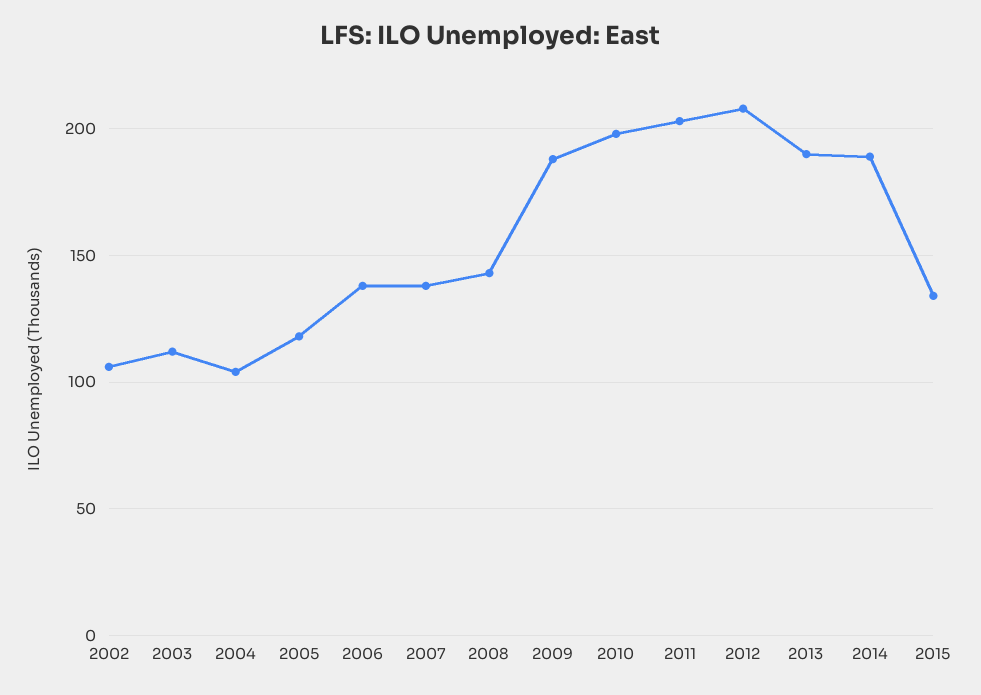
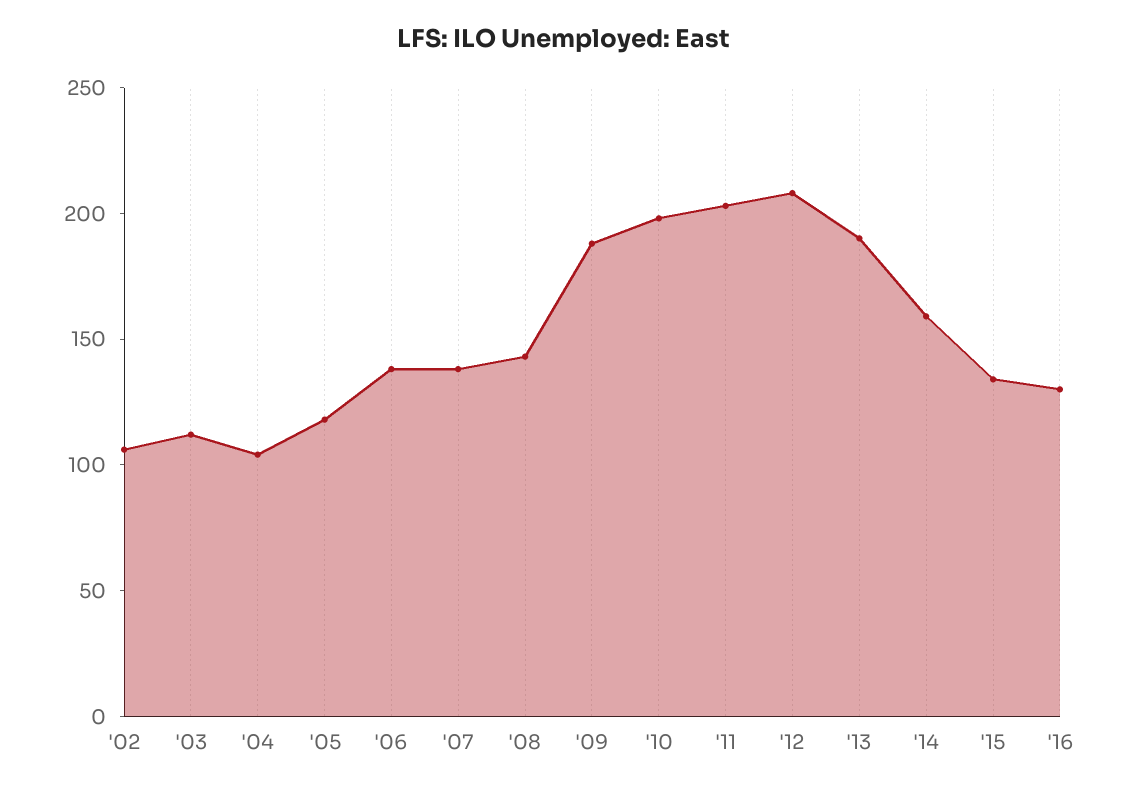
2014: 190 -> 160
'16: none -> 130

